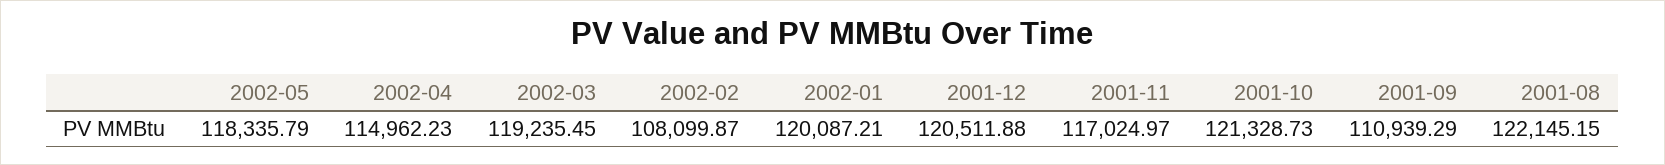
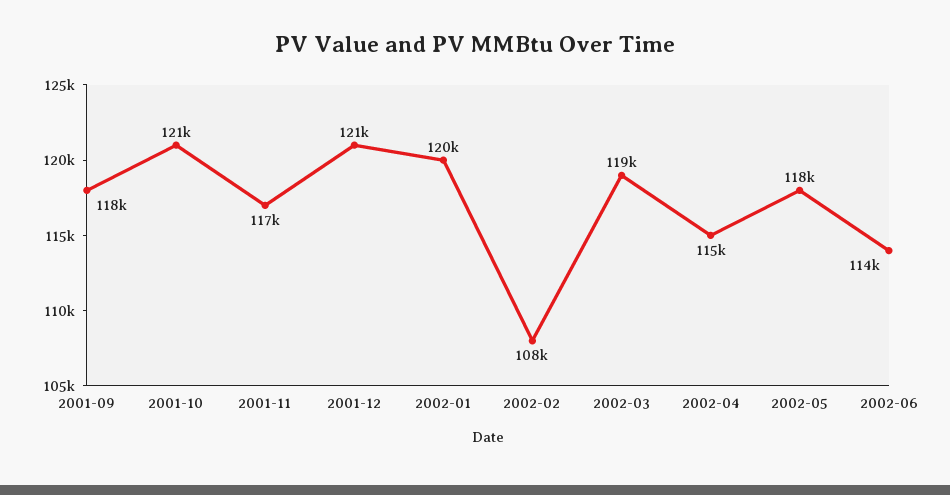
2001-09: 110939.29 -> 118000
2001-08: 122145.15 -> none
2002-06: none -> 114000

